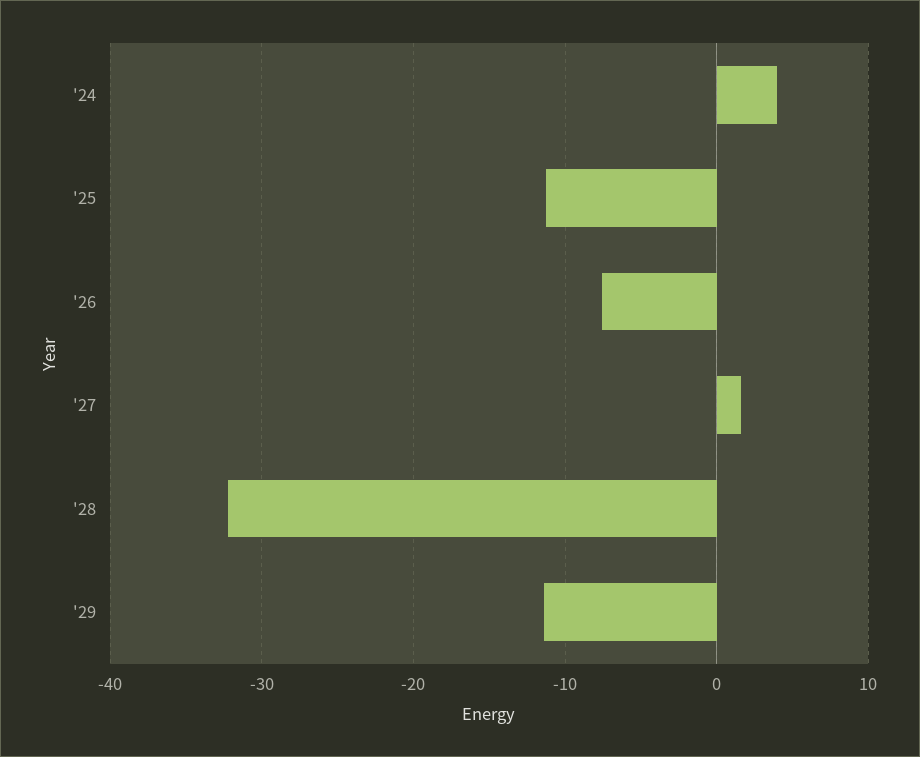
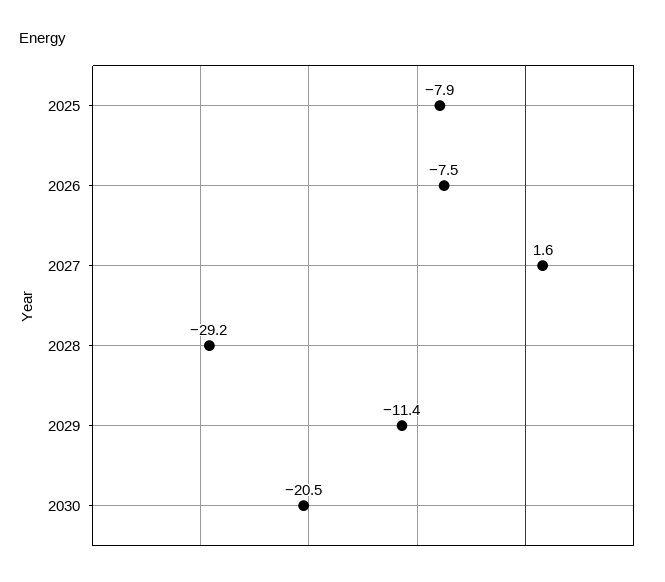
'24: 4 -> none
'25: -11 -> -7.9
'28: -32 -> -29.2
2030: none -> -20.5

